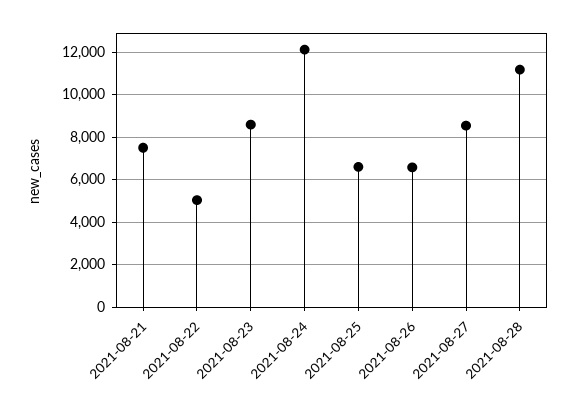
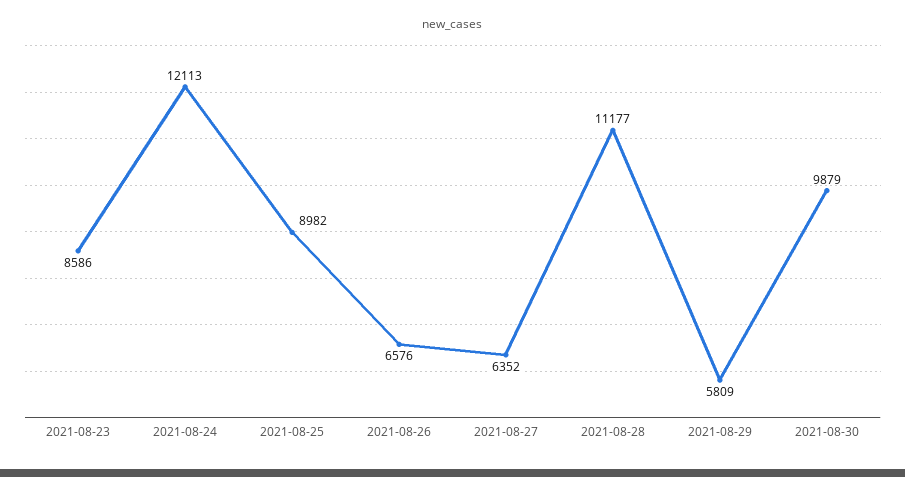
2021-08-21: 7500 -> none
2021-08-22: 5000 -> none
2021-08-25: 6500 -> 8982
2021-08-27: 8500 -> 6352
2021-08-29: none -> 5809
2021-08-30: none -> 9879

